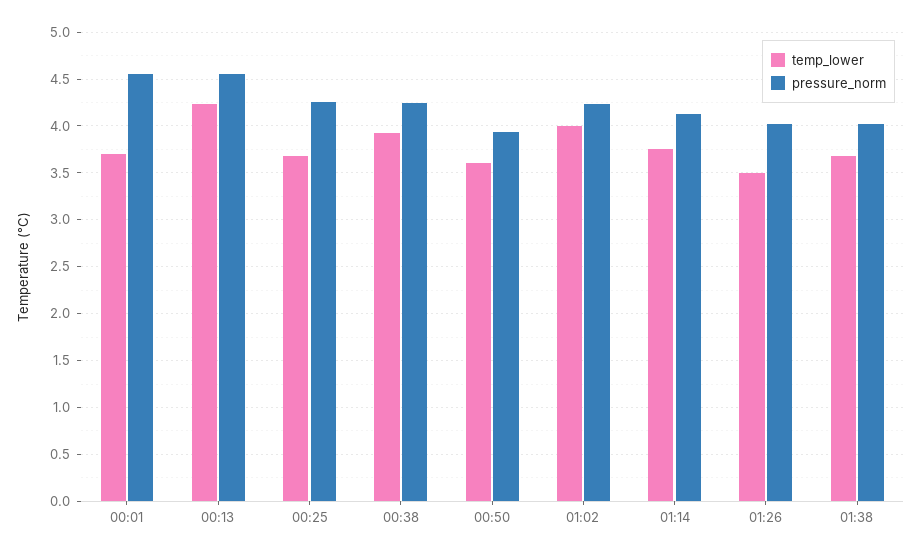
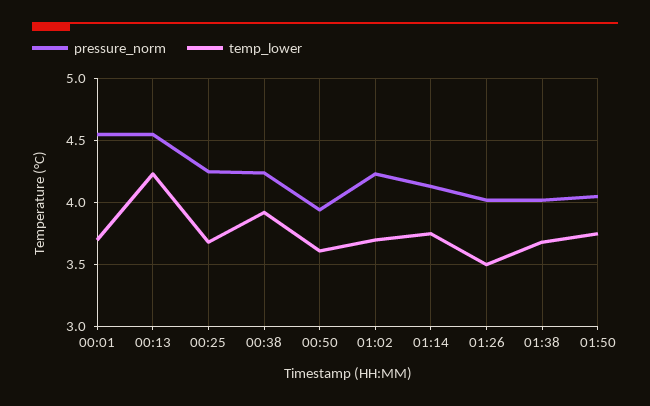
temp_lower, 01:02: 4 -> 3.7
pressure_norm, 01:50: none -> 4.05
temp_lower, 01:50: none -> 3.75

